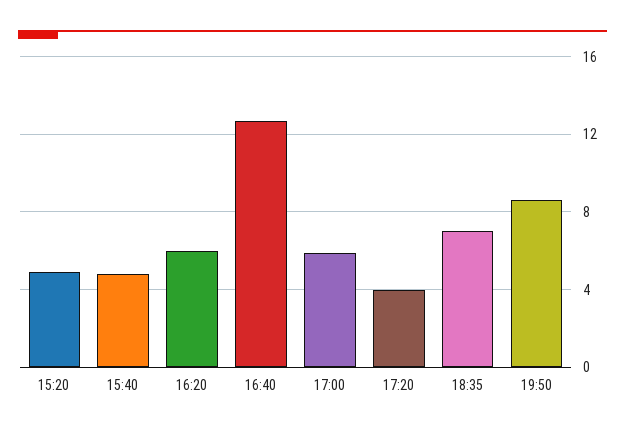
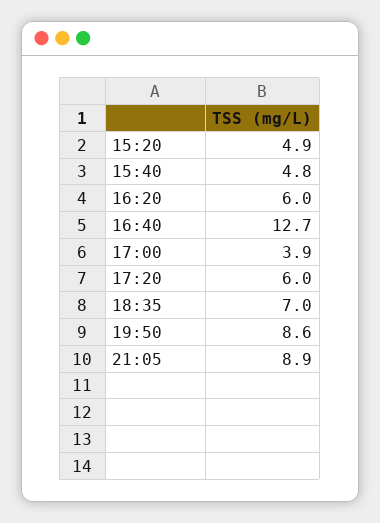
17:00: 6 -> 3.9
17:20: 4 -> 6
21:05: none -> 8.9

